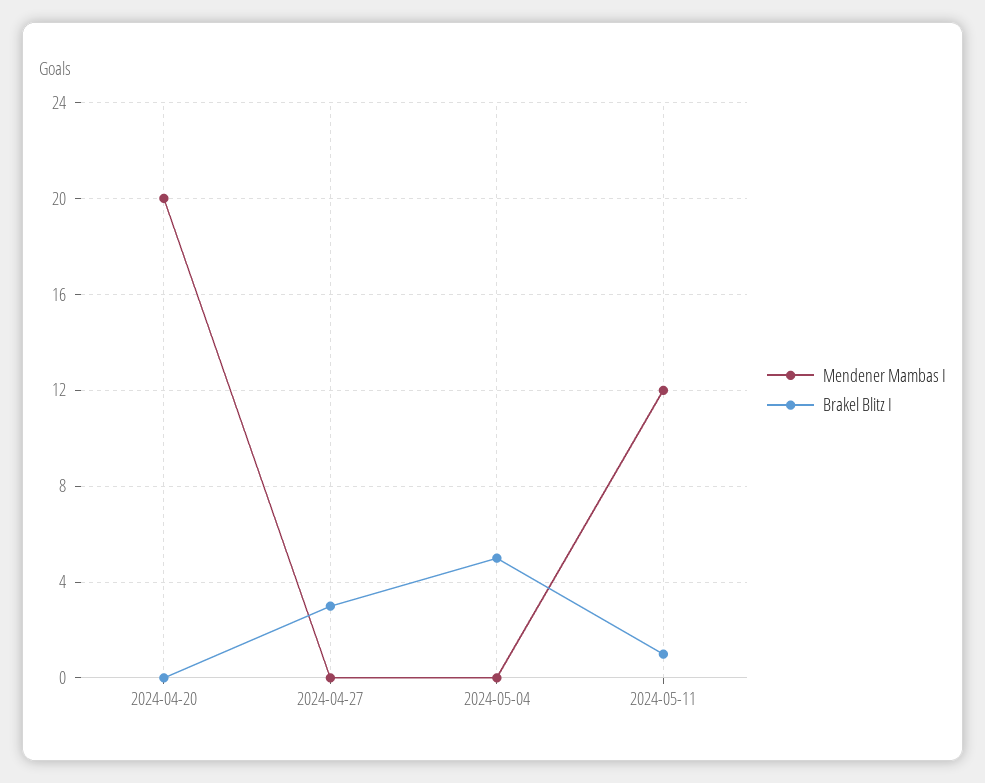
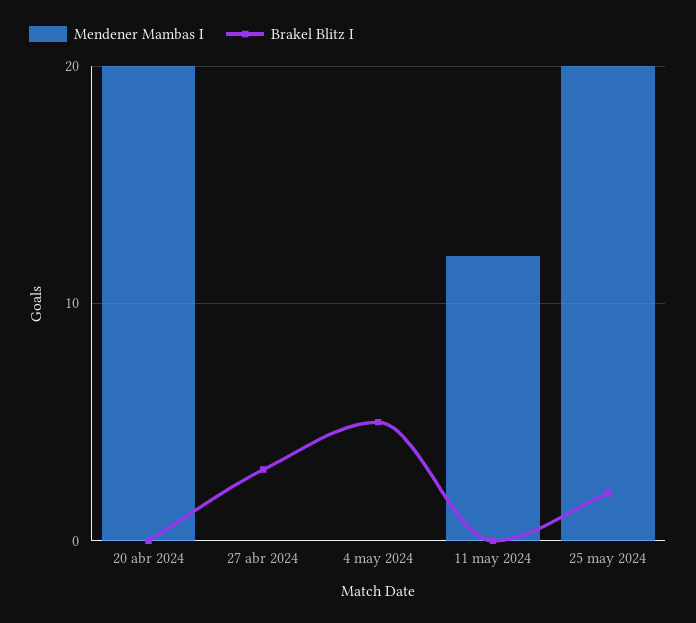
Brakel Blitz I, 2024-05-11: 1 -> 0
Mendener Mambas I, 25 may 2024: none -> 20
Brakel Blitz I, 25 may 2024: none -> 2

